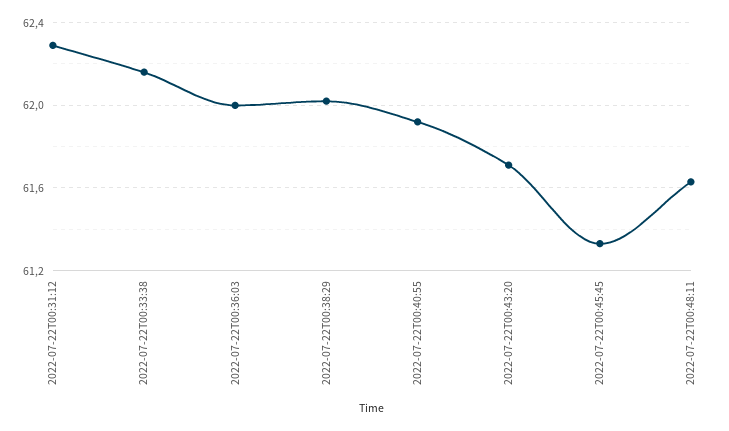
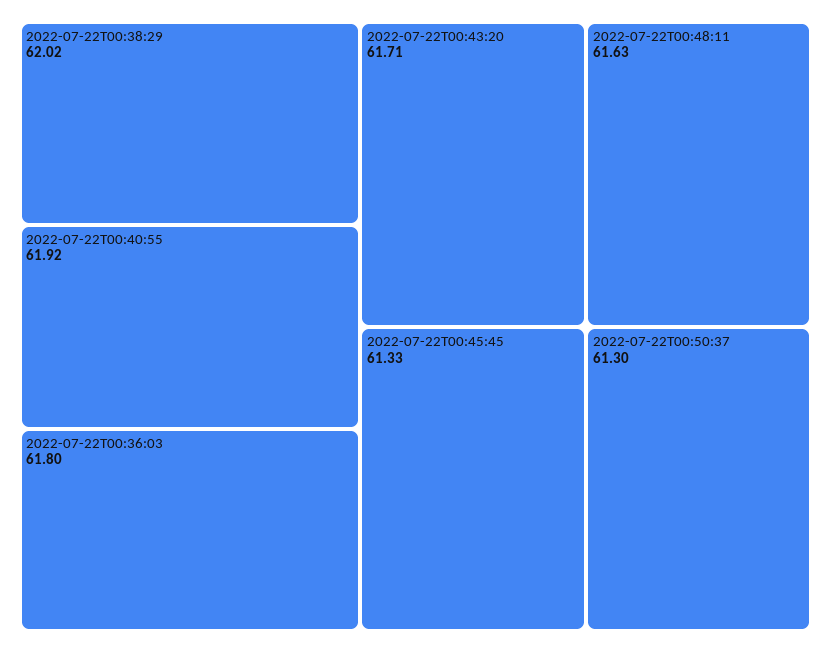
2022-07-22T00:31:12: 62.3 -> none
2022-07-22T00:33:38: 62.15 -> none
2022-07-22T00:36:03: 62 -> 61.8
2022-07-22T00:50:37: none -> 61.3

